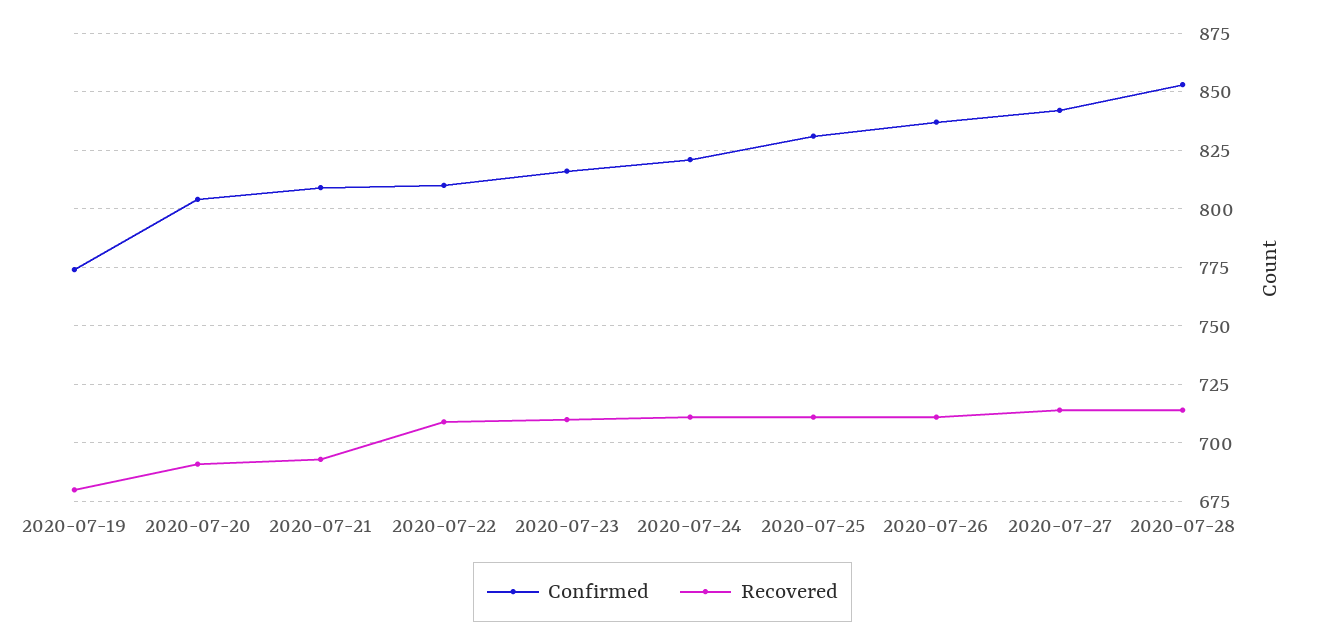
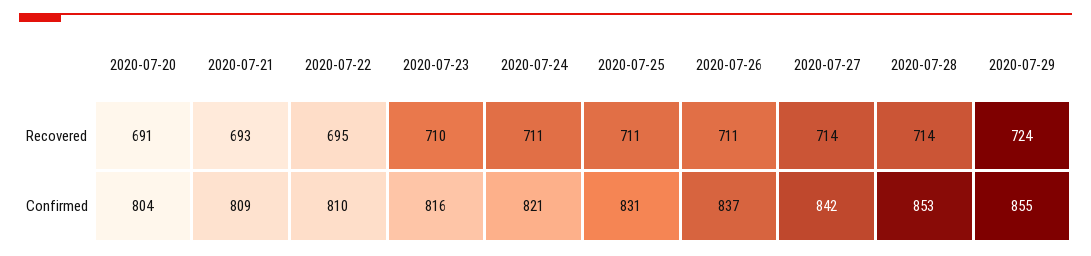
Confirmed, 2020-07-19: 775 -> none
Recovered, 2020-07-19: 680 -> none
Recovered, 2020-07-22: 710 -> 695
Recovered, 2020-07-29: none -> 724
Confirmed, 2020-07-29: none -> 855

